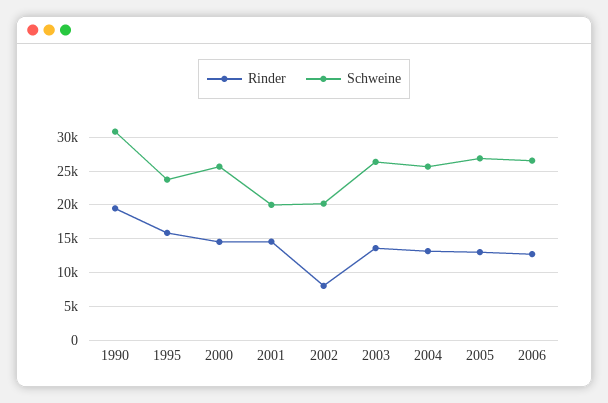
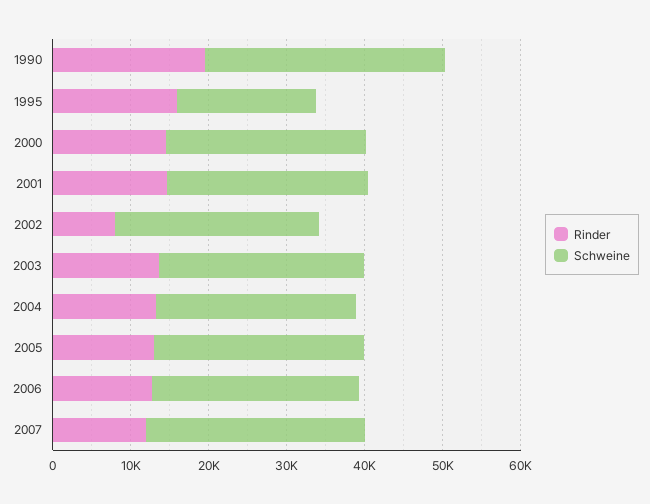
Schweine, 1995: 24000 -> 18000
Schweine, 2001: 20000 -> 26000
Schweine, 2002: 20000 -> 26000
Rinder, 2007: none -> 12000
Schweine, 2007: none -> 28000

